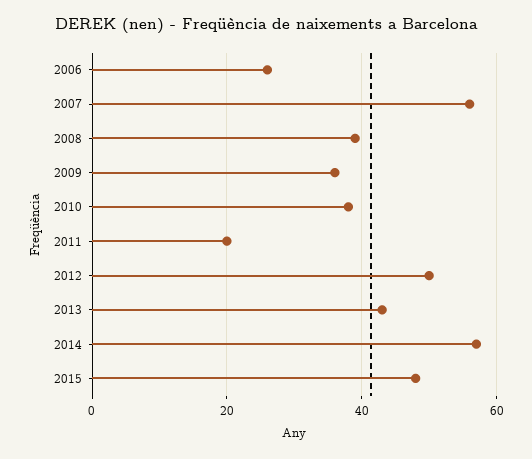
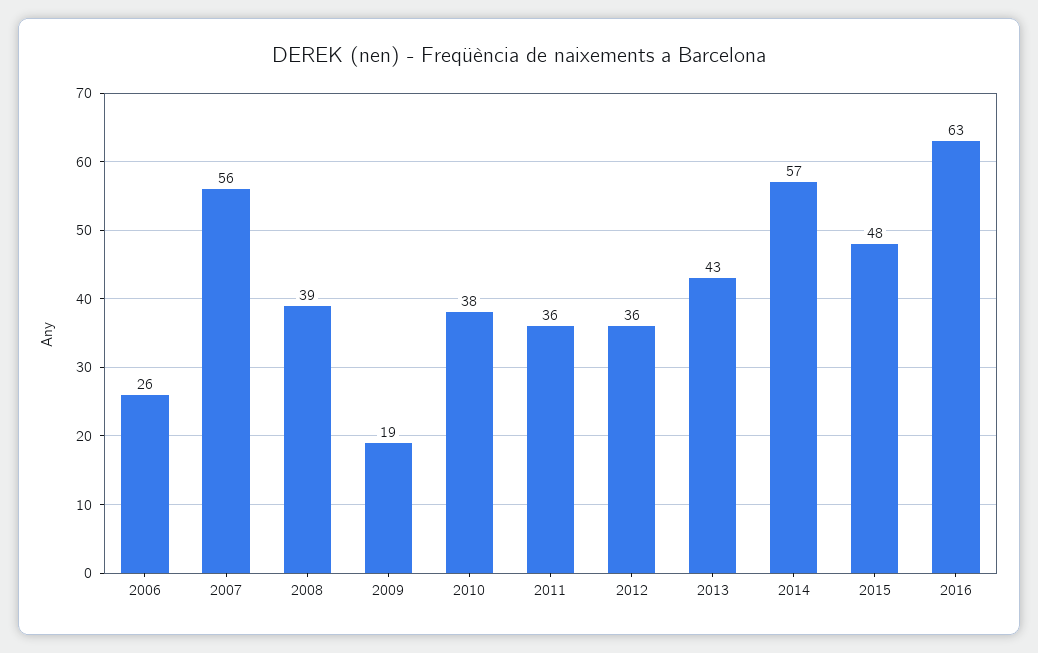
2009: 35 -> 19
2011: 20 -> 36
2012: 50 -> 36
2016: none -> 63

